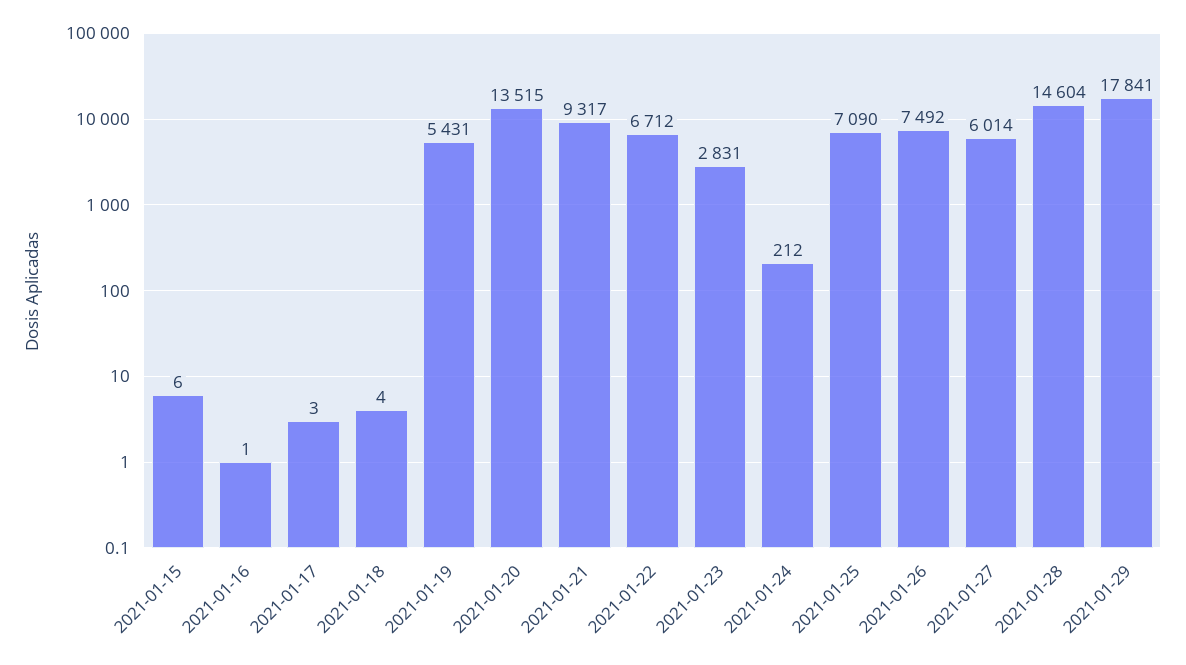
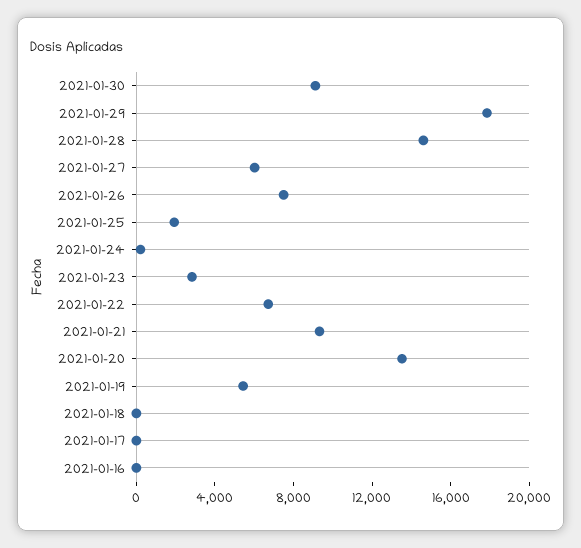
2021-01-15: 6 -> none
2021-01-25: 7090 -> 2000
2021-01-30: none -> 9000

